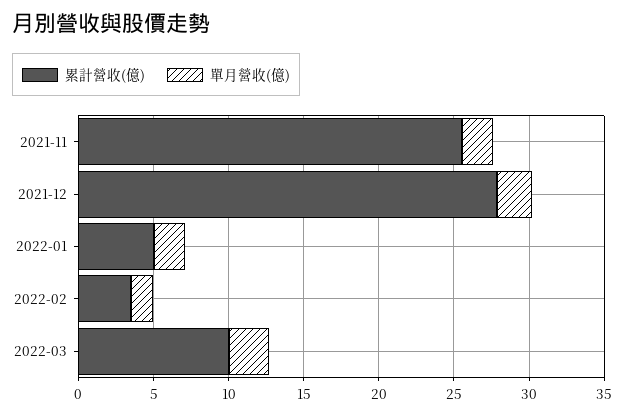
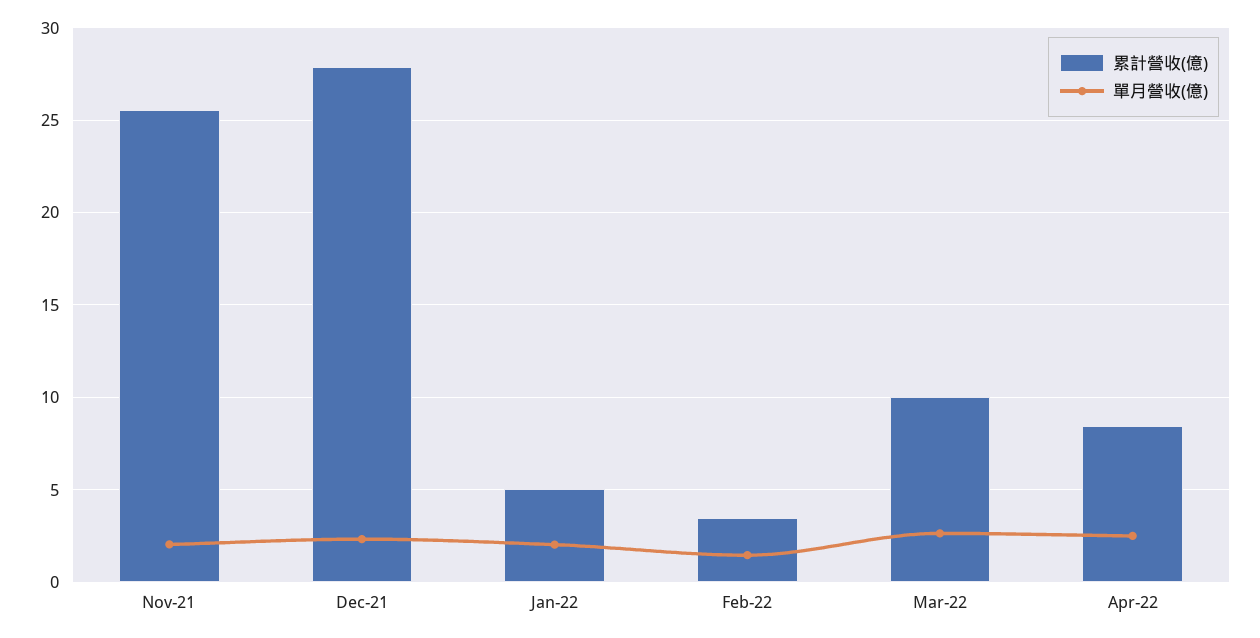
累計營收(億), Apr-22: none -> 8.5
單月營收(億), Apr-22: none -> 2.5

